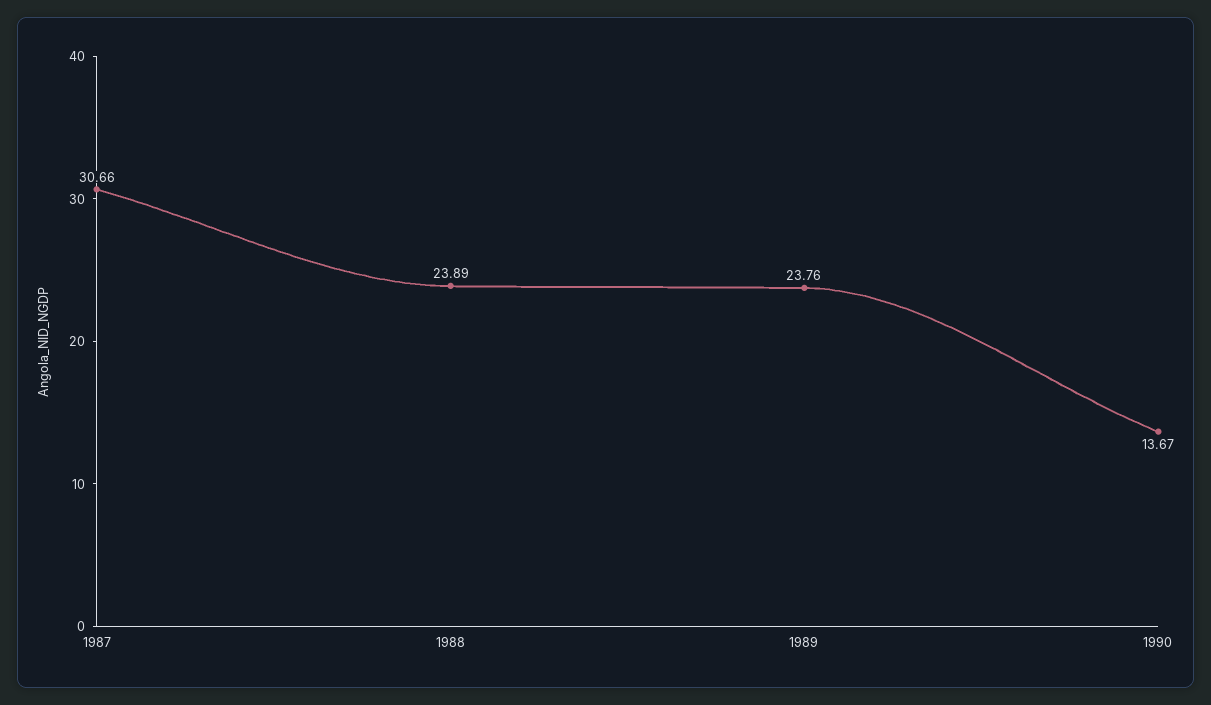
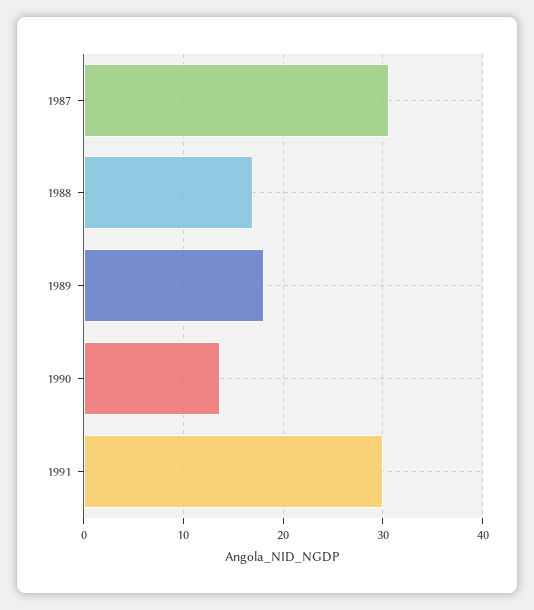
1988: 23.89 -> 17
1989: 23.76 -> 18
1991: none -> 30

